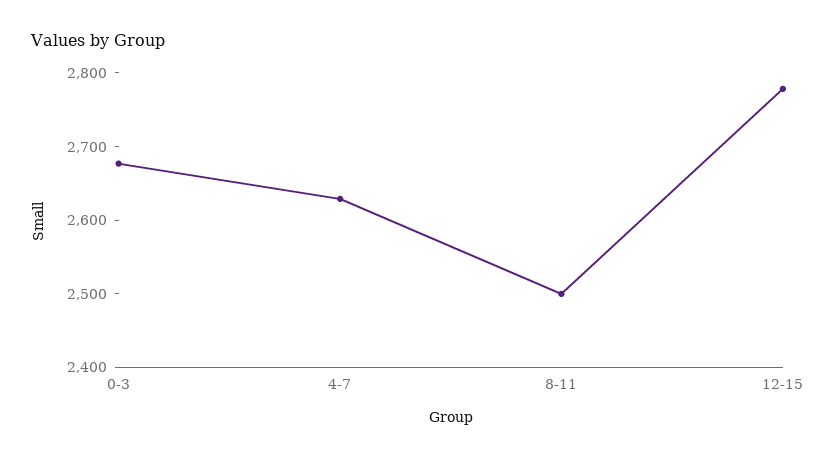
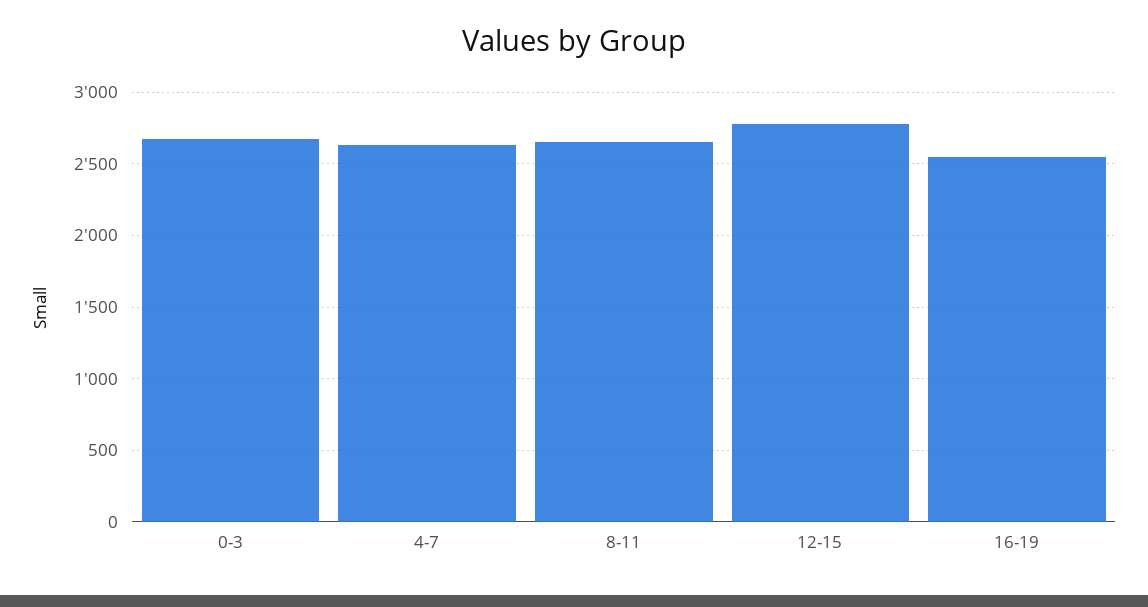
8-11: 2500 -> 2650
16-19: none -> 2550

